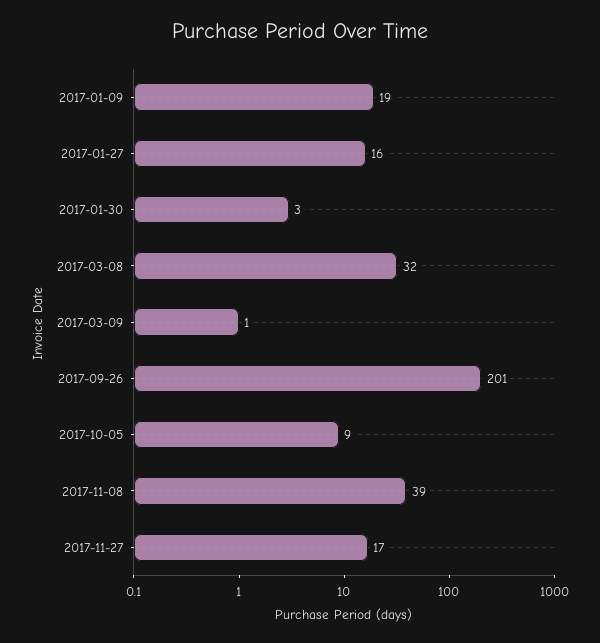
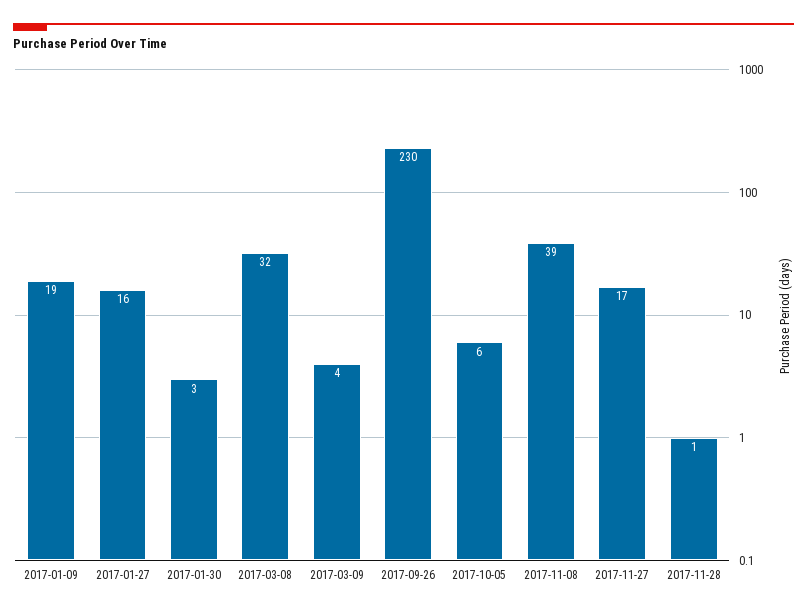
2017-03-09: 1 -> 4
2017-09-26: 201 -> 230
2017-10-05: 9 -> 6
2017-11-28: none -> 1

